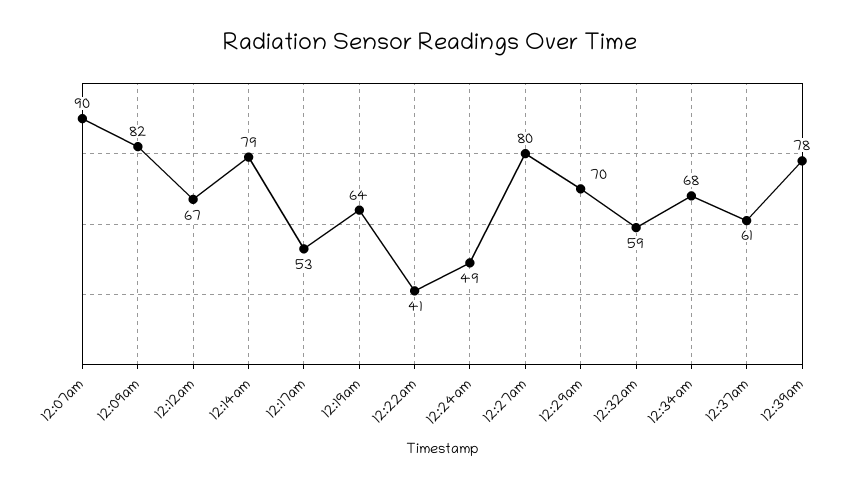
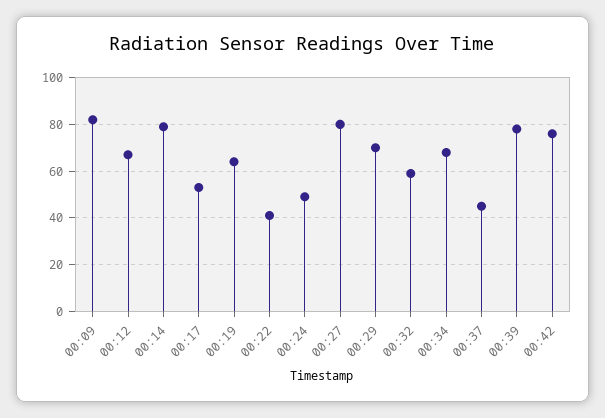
12:07am: 90 -> none
12:37am: 61 -> 45
00:42: none -> 75

